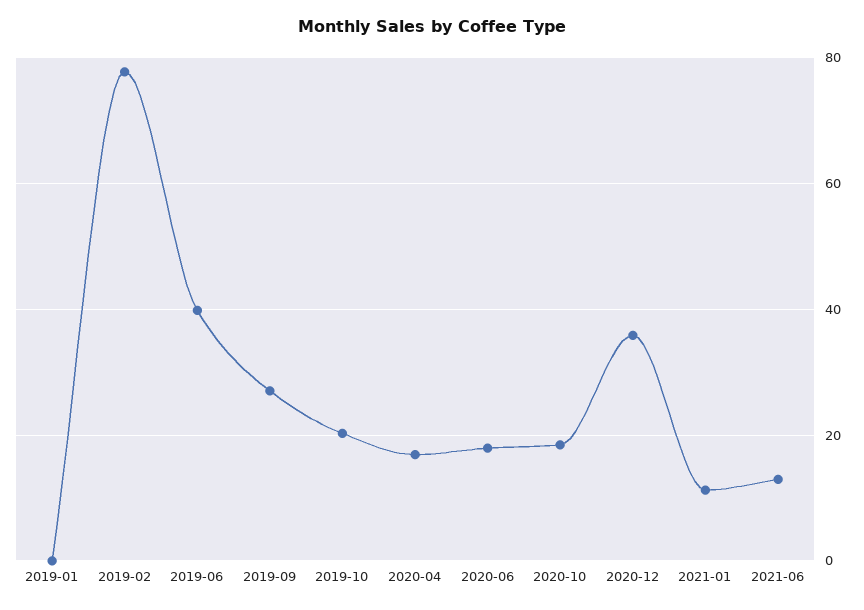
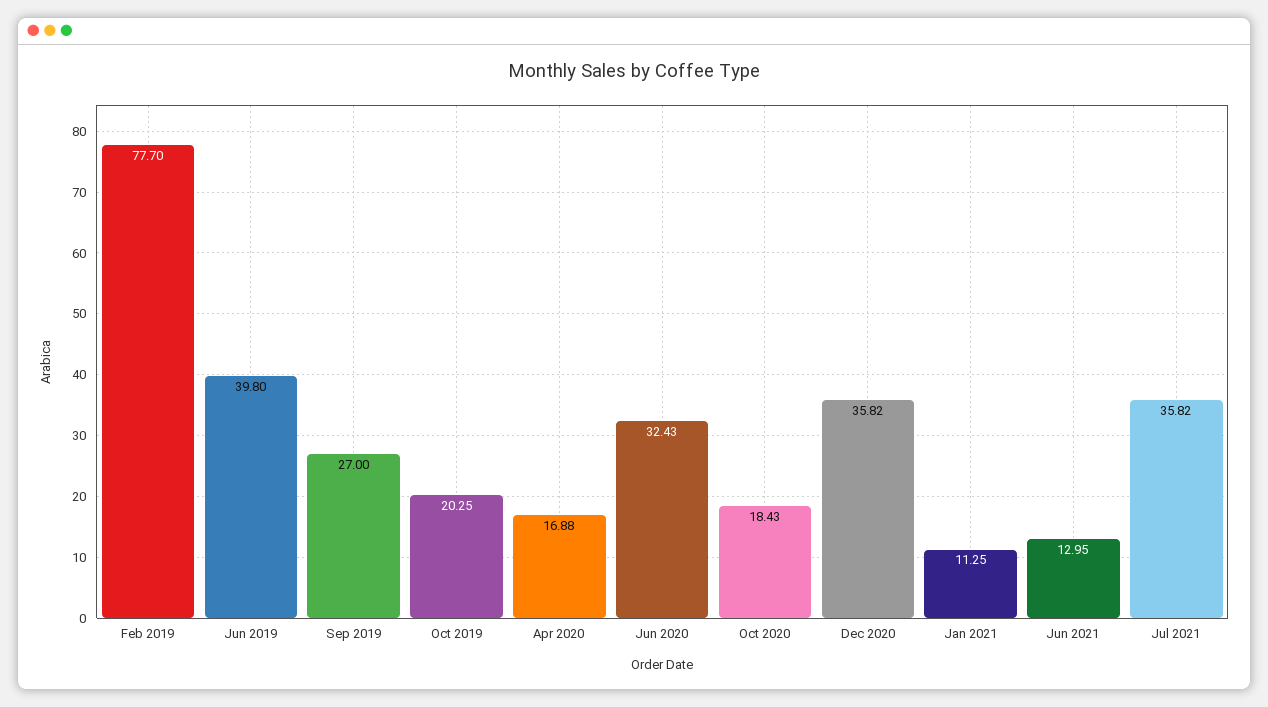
2019-01: 0 -> none
2020-06: 18 -> 32.43
Jul 2021: none -> 35.82

